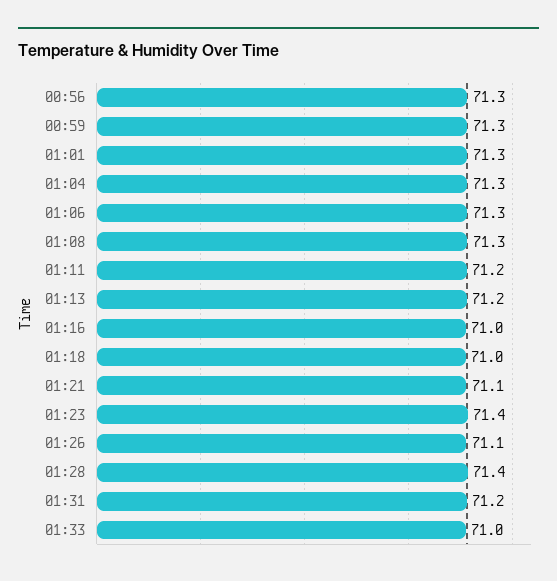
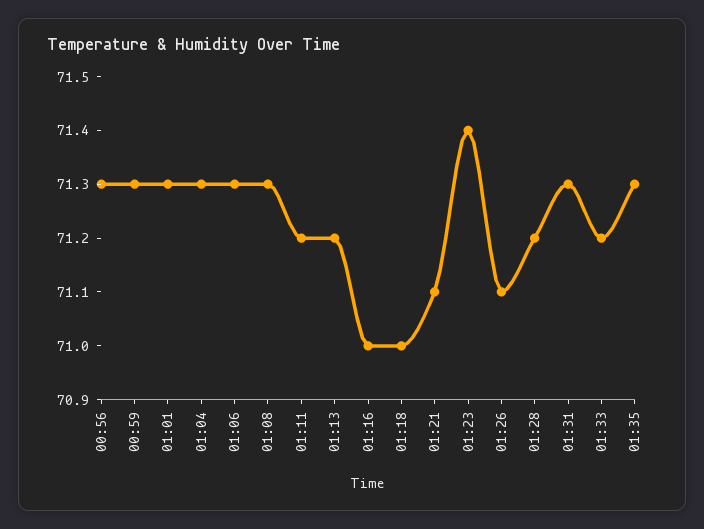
01:28: 71.4 -> 71.2
01:31: 71.2 -> 71.3
01:33: 71 -> 71.2
01:35: none -> 71.3

